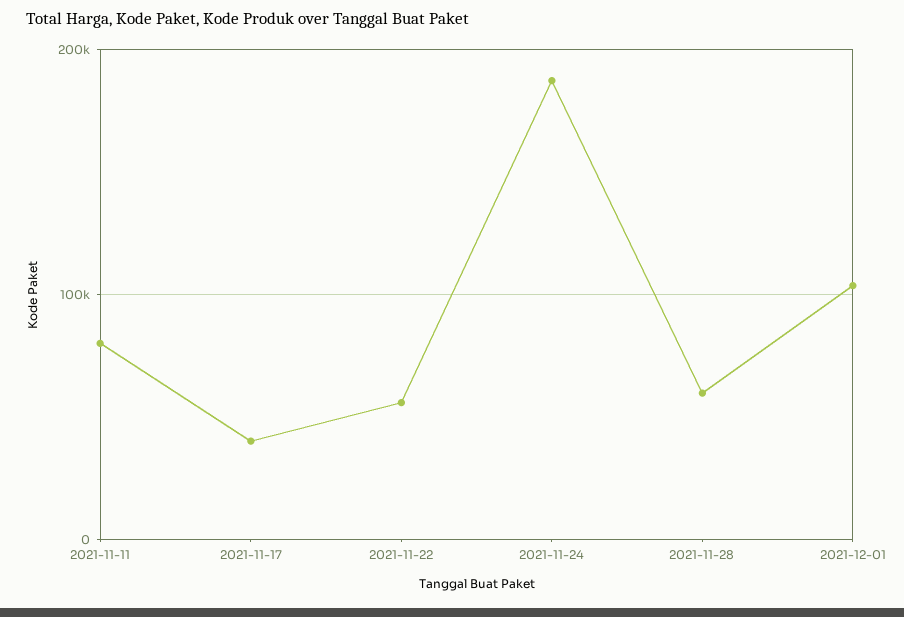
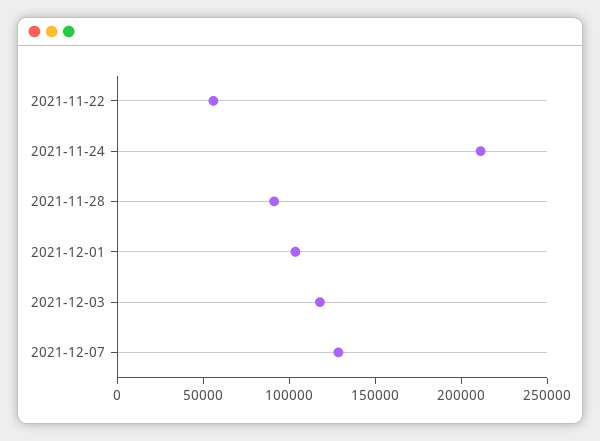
2021-11-11: 80000 -> none
2021-11-17: 40000 -> none
2021-11-24: 190000 -> 210000
2021-11-28: 60000 -> 90000
2021-12-03: none -> 120000
2021-12-07: none -> 130000

